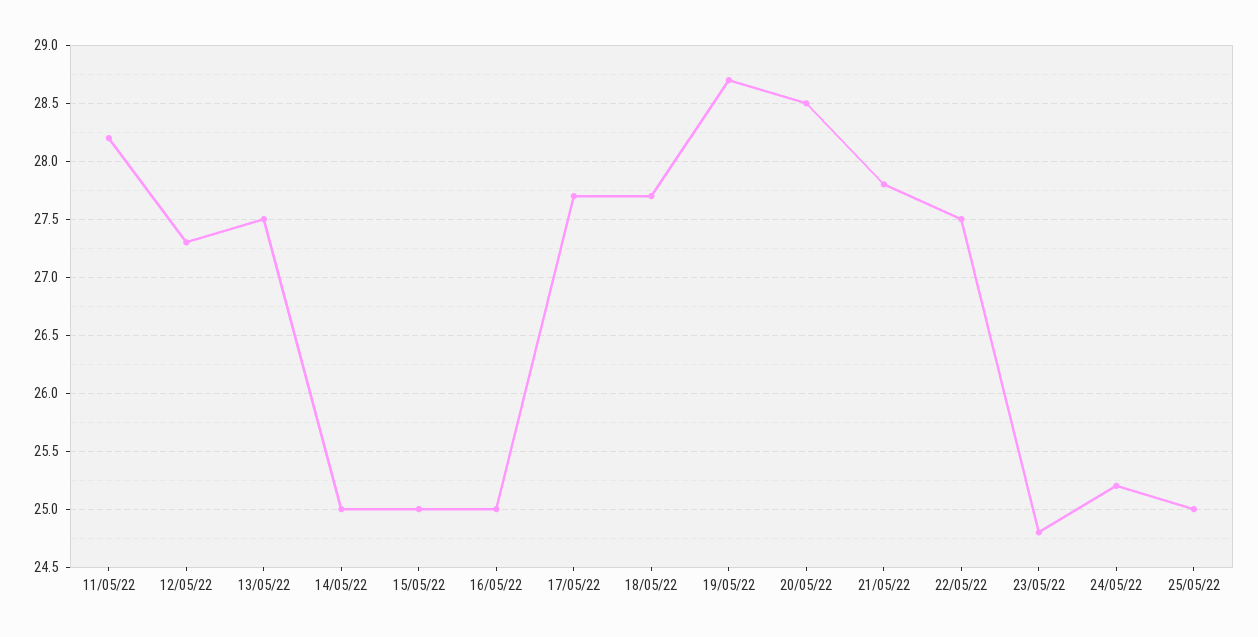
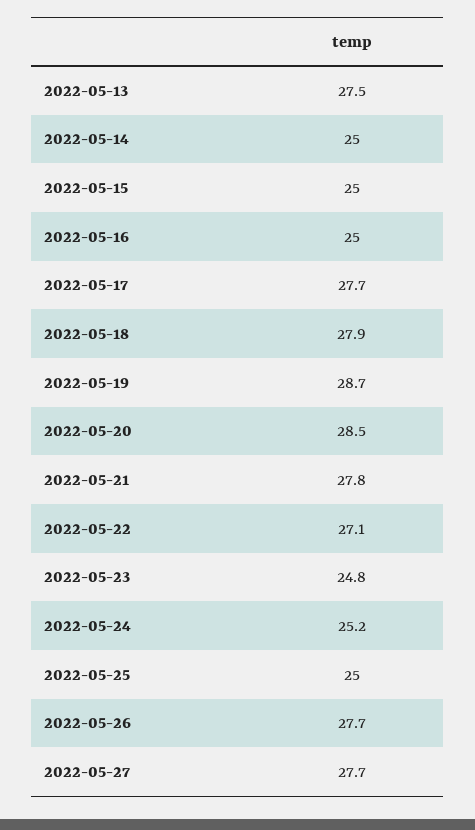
11/05/22: 28.2 -> none
12/05/22: 27.3 -> none
18/05/22: 27.7 -> 27.9
22/05/22: 27.5 -> 27.1
2022-05-26: none -> 27.7
2022-05-27: none -> 27.7

